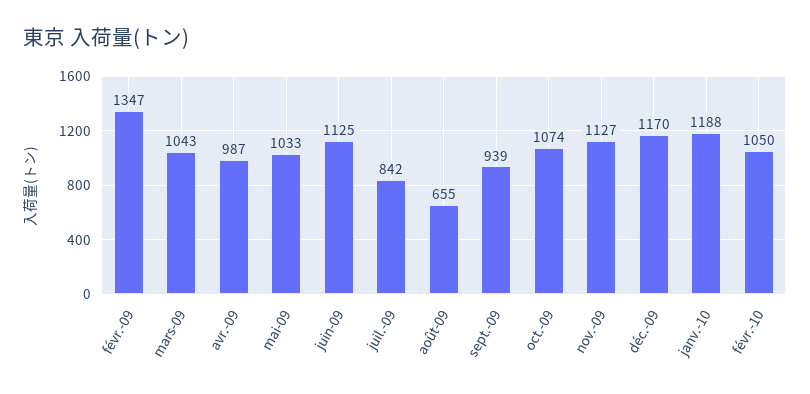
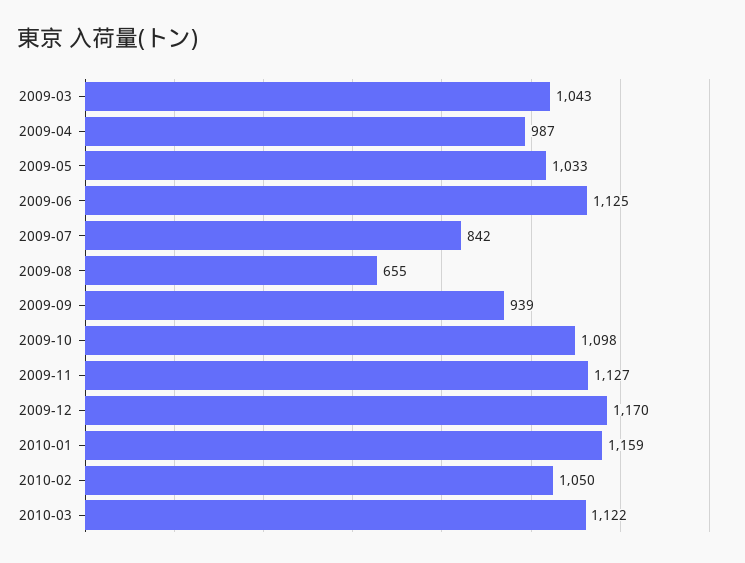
févr.-09: 1347 -> none
oct.-09: 1074 -> 1098
janv.-10: 1188 -> 1159
2010-03: none -> 1122

